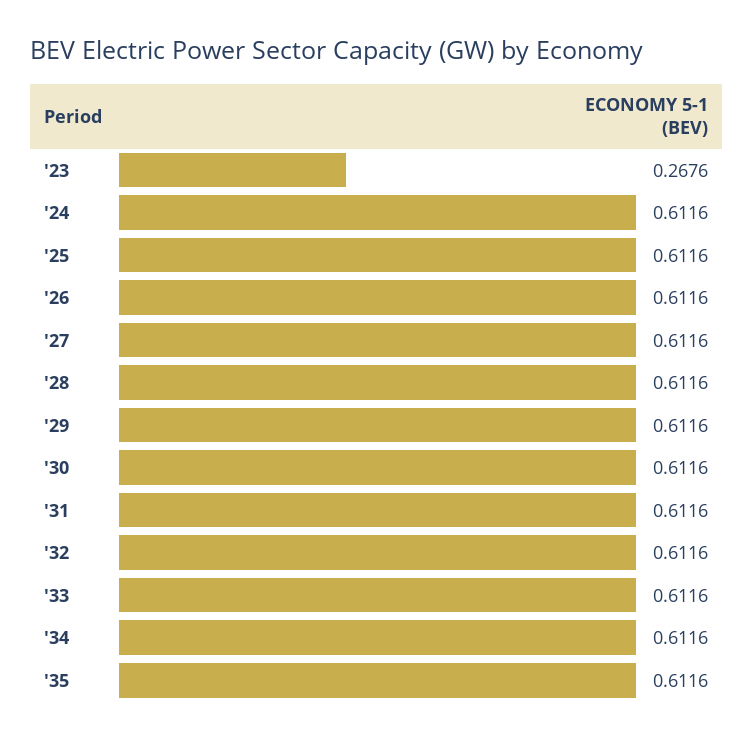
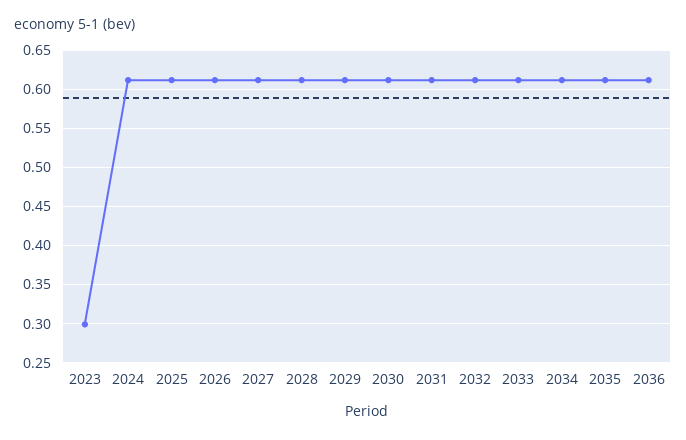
'23: 0.2676 -> 0.3
2036: none -> 0.61

